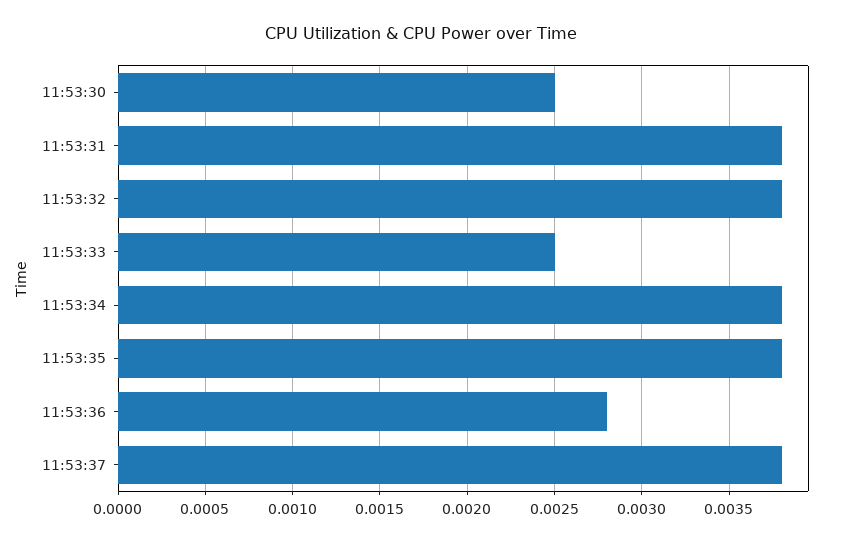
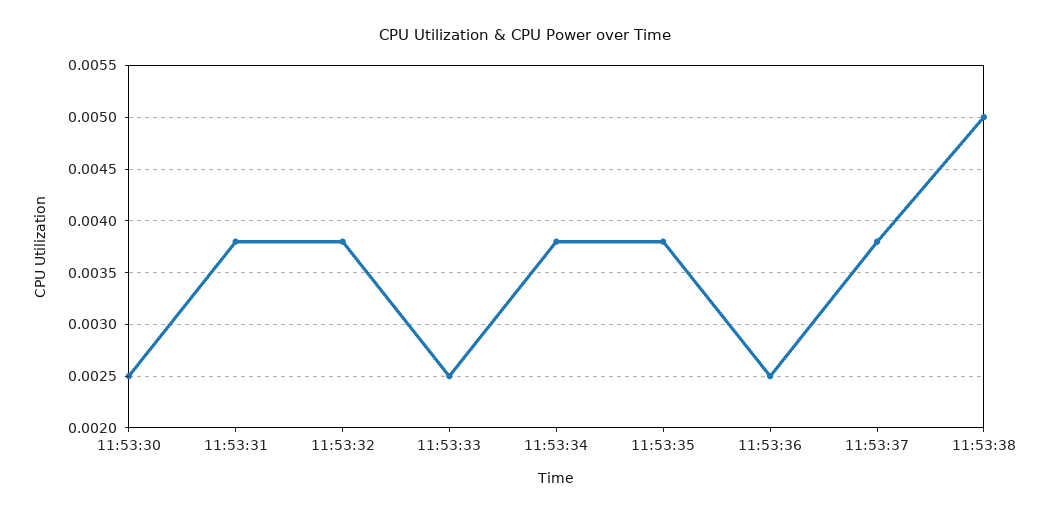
11:53:36: 0.0028 -> 0.0025
11:53:38: none -> 0.005

